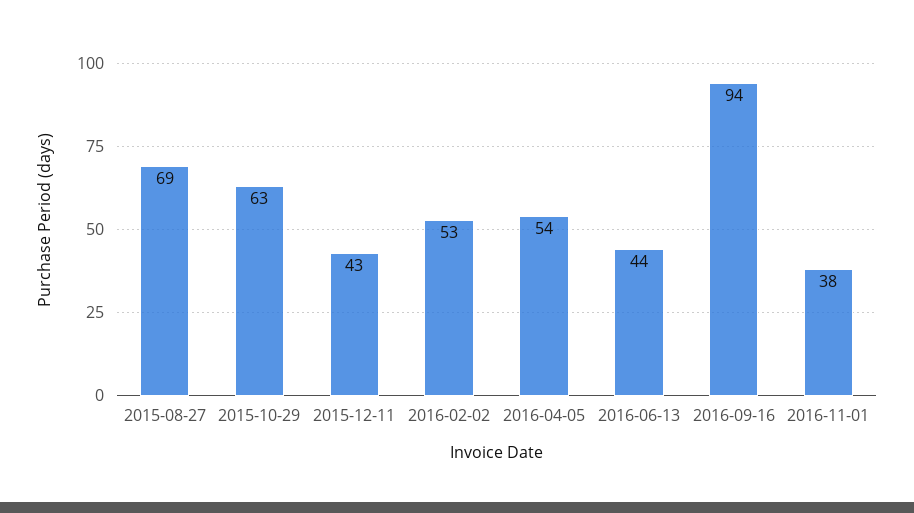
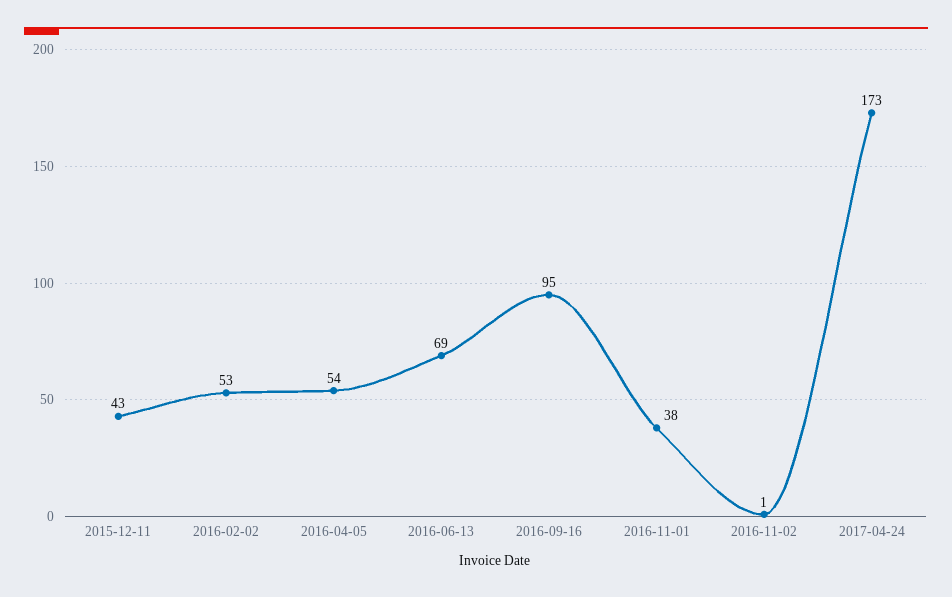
2015-08-27: 69 -> none
2015-10-29: 63 -> none
2016-06-13: 44 -> 69
2016-09-16: 94 -> 95
2016-11-02: none -> 1
2017-04-24: none -> 173

